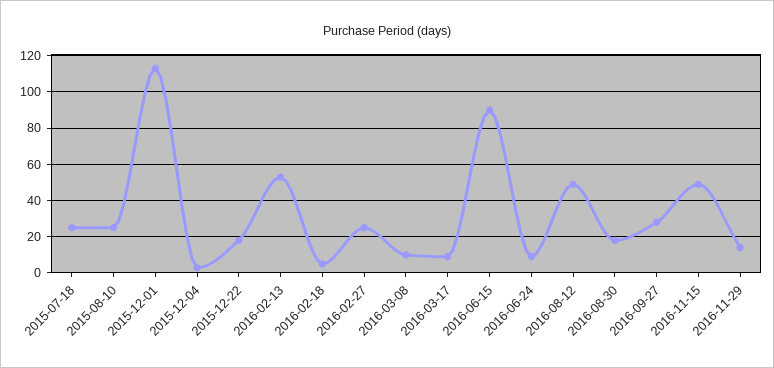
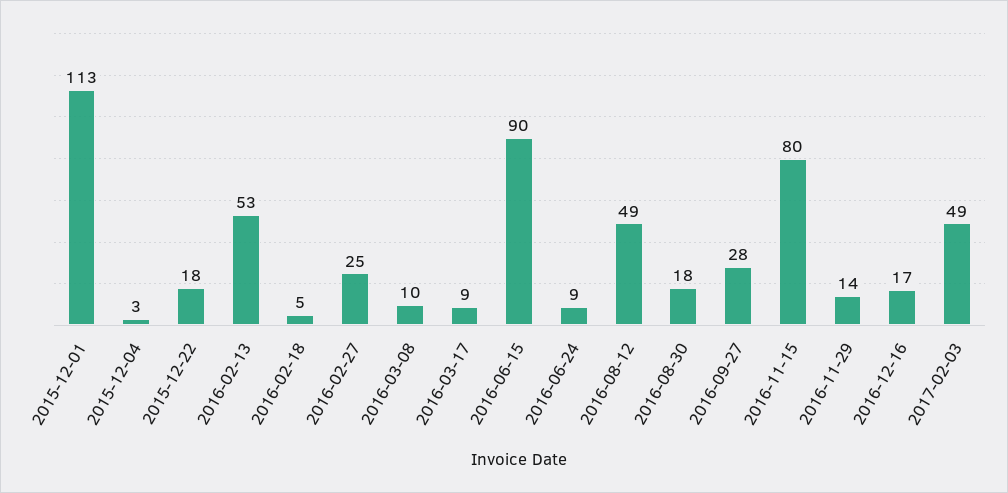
2015-07-18: 25 -> none
2015-08-10: 25 -> none
2016-11-15: 50 -> 80
2016-12-16: none -> 17
2017-02-03: none -> 49

